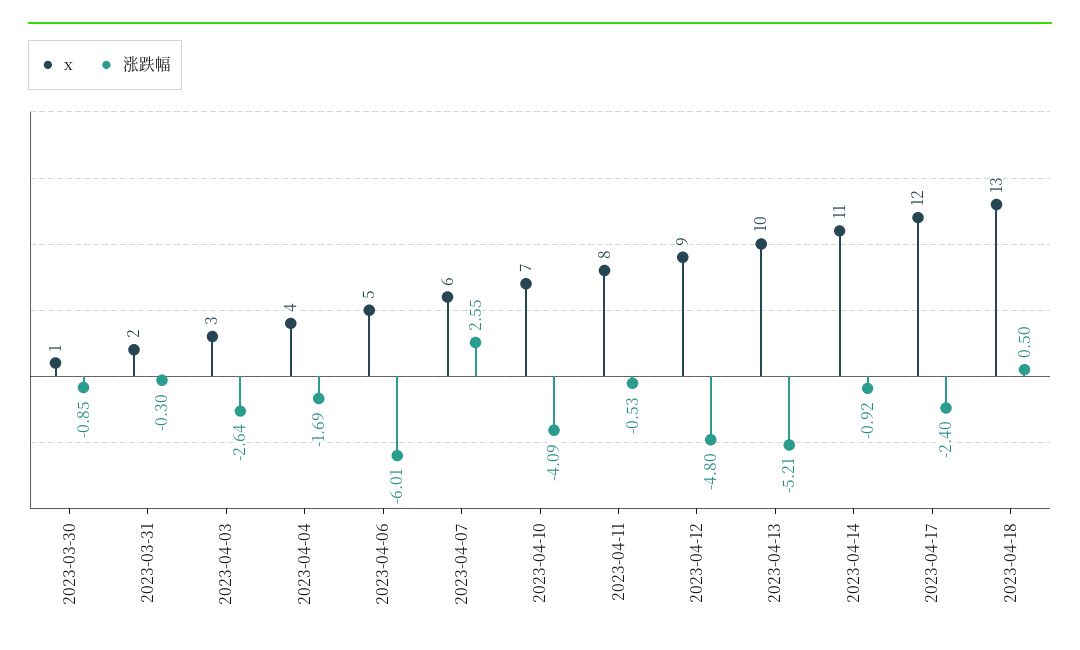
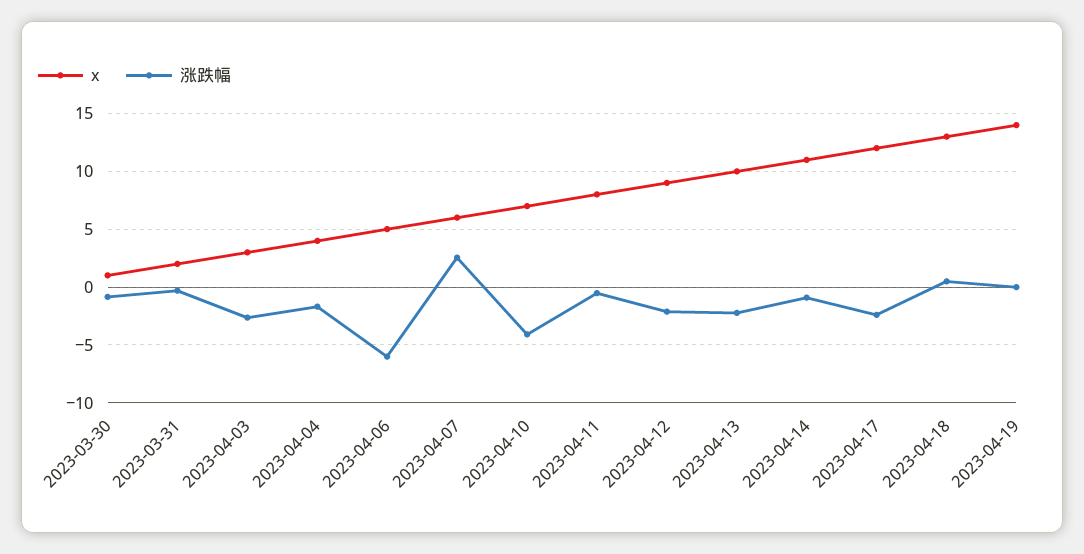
涨跌幅, 2023-04-12: -4.8 -> -2
涨跌幅, 2023-04-13: -5.21 -> -2
x, 2023-04-19: none -> 14
涨跌幅, 2023-04-19: none -> 0

